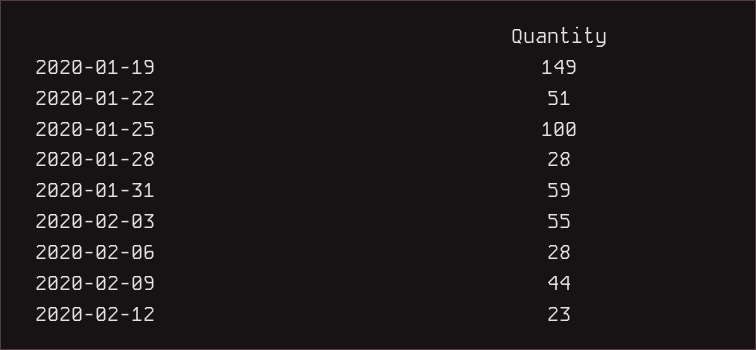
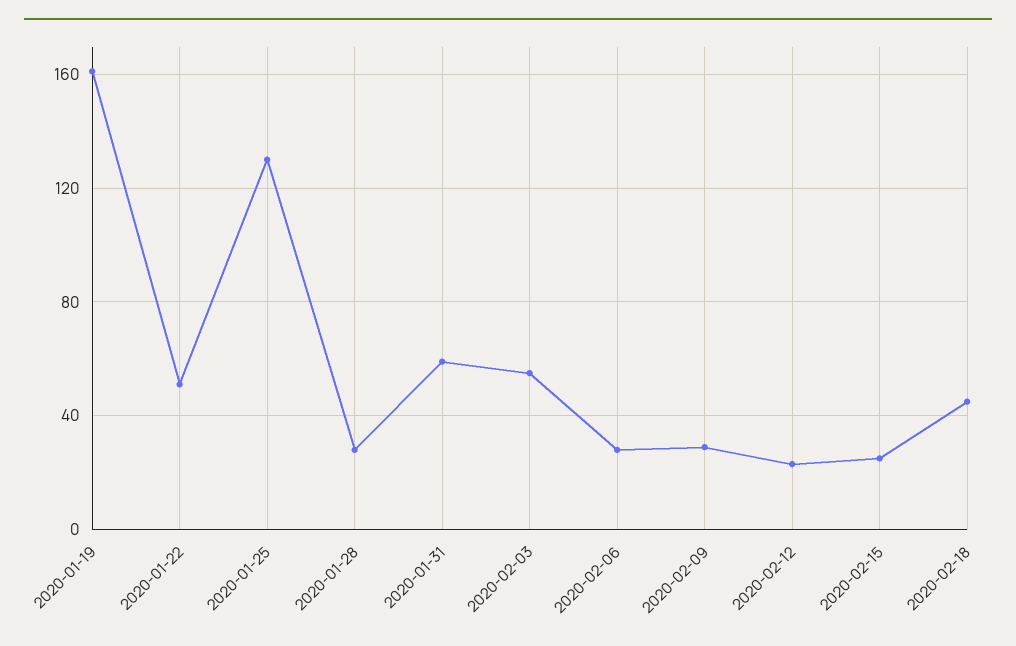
2020-01-19: 149 -> 160
2020-01-25: 100 -> 130
2020-02-09: 44 -> 30
2020-02-15: none -> 25
2020-02-18: none -> 45

